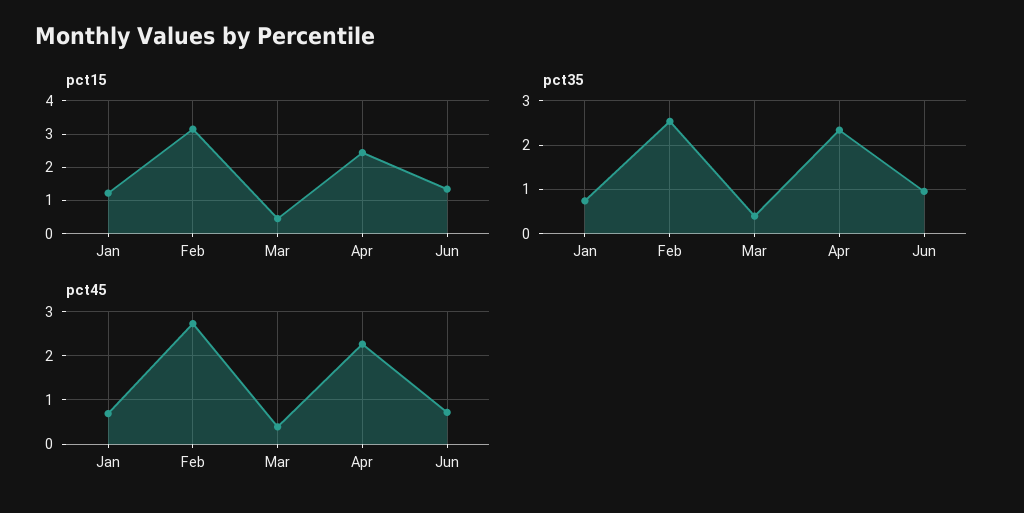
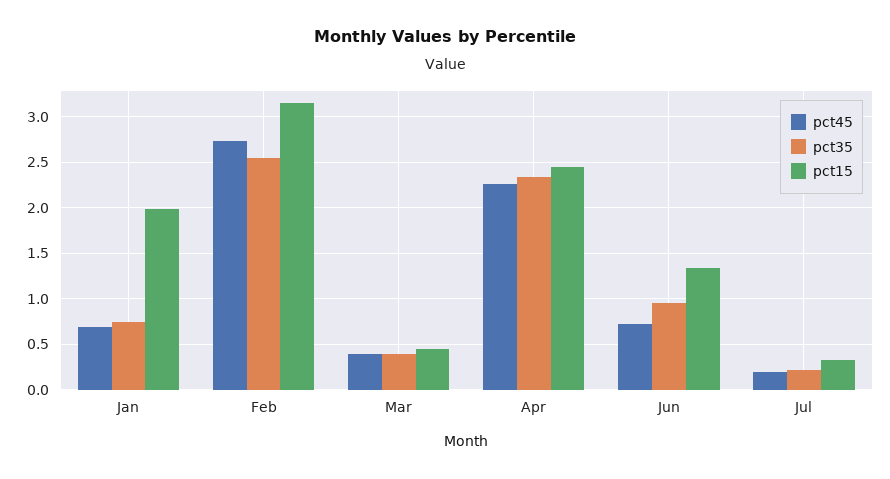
pct15, Jan: 1.2 -> 2
pct45, Jul: none -> 0.2
pct35, Jul: none -> 0.2
pct15, Jul: none -> 0.3

